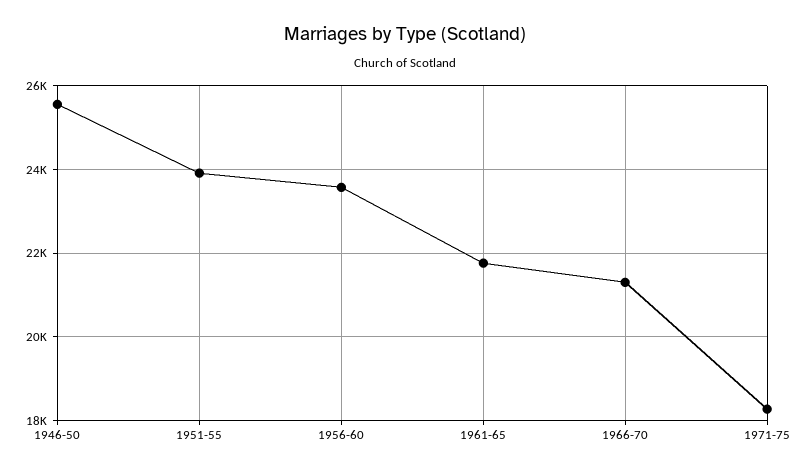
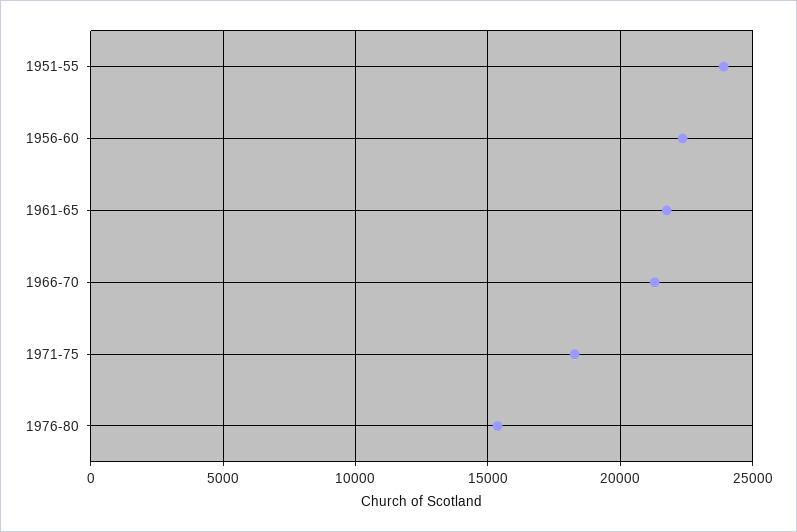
1946-50: 25600 -> none
1956-60: 23600 -> 22500
1976-80: none -> 15500

